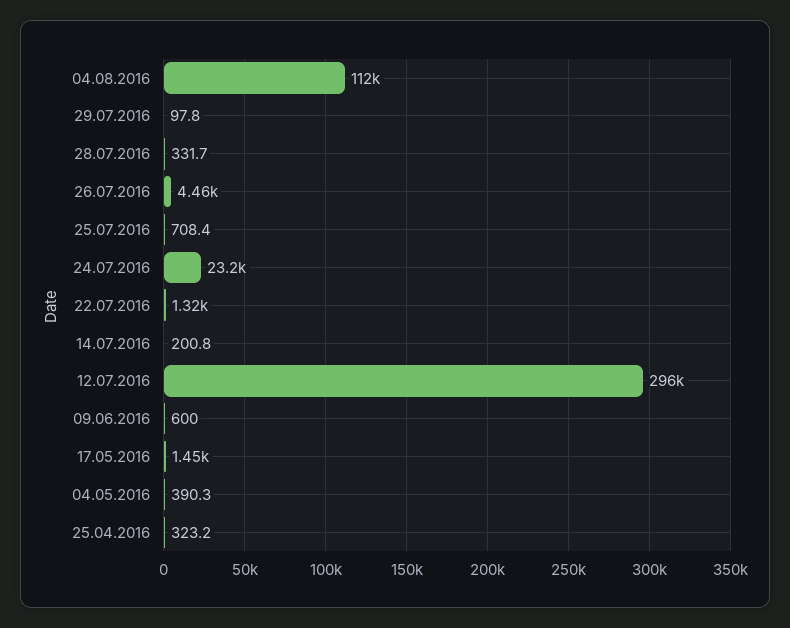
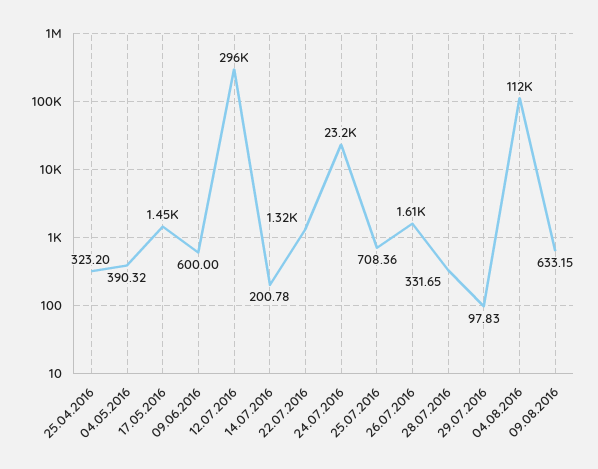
26.07.2016: 4460 -> 1610
09.08.2016: none -> 633.15

